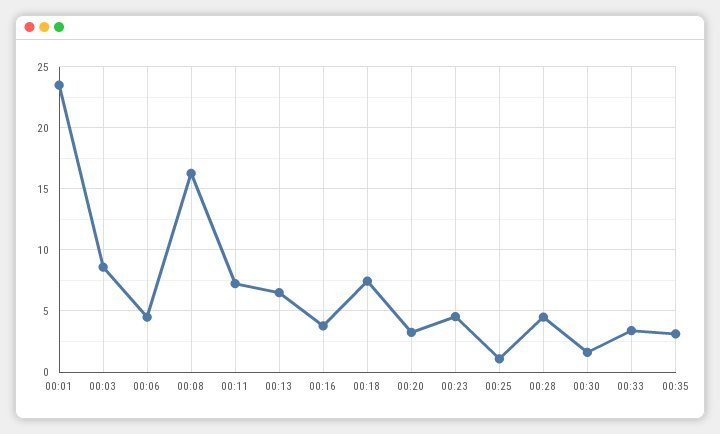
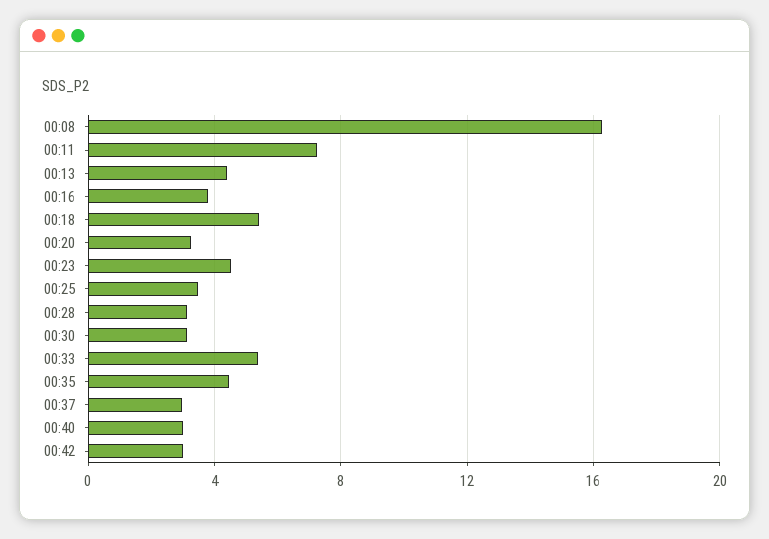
00:01: 23.5 -> none
00:03: 8.5 -> none
00:06: 4.5 -> none
00:13: 6.5 -> 4.5
00:18: 7.5 -> 5.5
00:25: 1 -> 3.5
00:28: 4.5 -> 3
00:30: 1.5 -> 3
00:33: 3.5 -> 5.5
00:35: 3 -> 4.5
00:37: none -> 3
00:40: none -> 3
00:42: none -> 3

